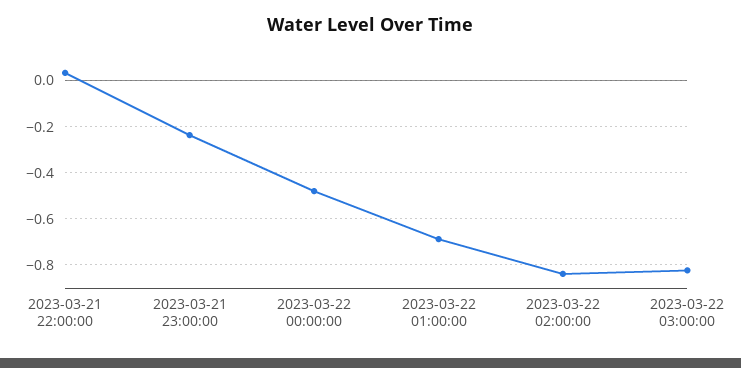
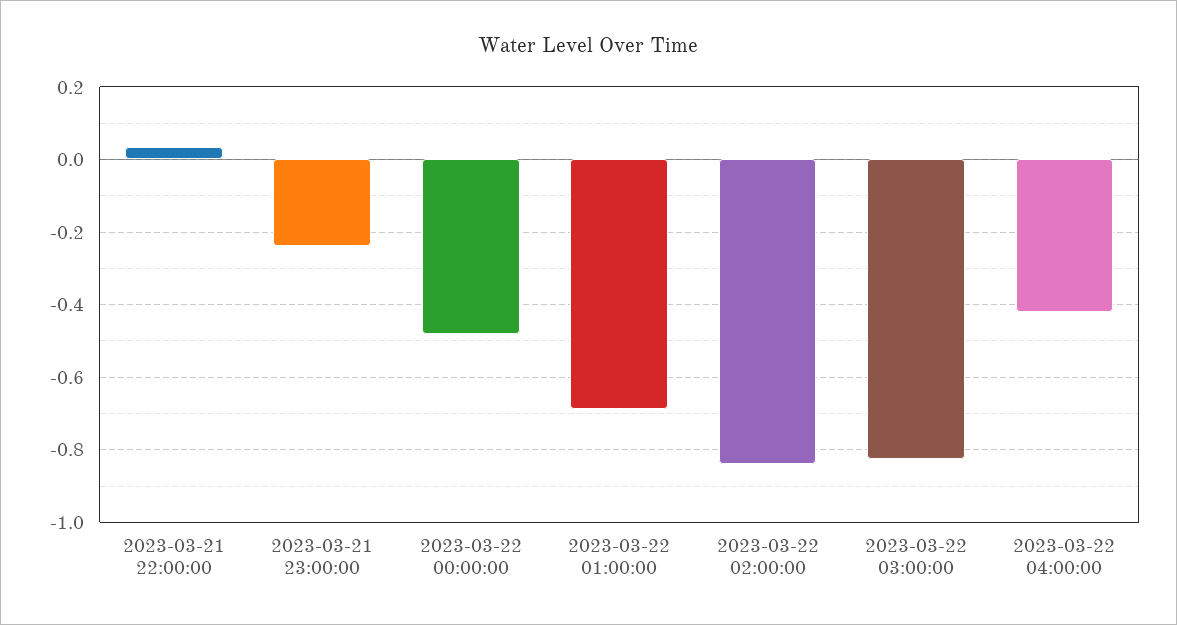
2023-03-22 04:00:00: none -> -0.42

